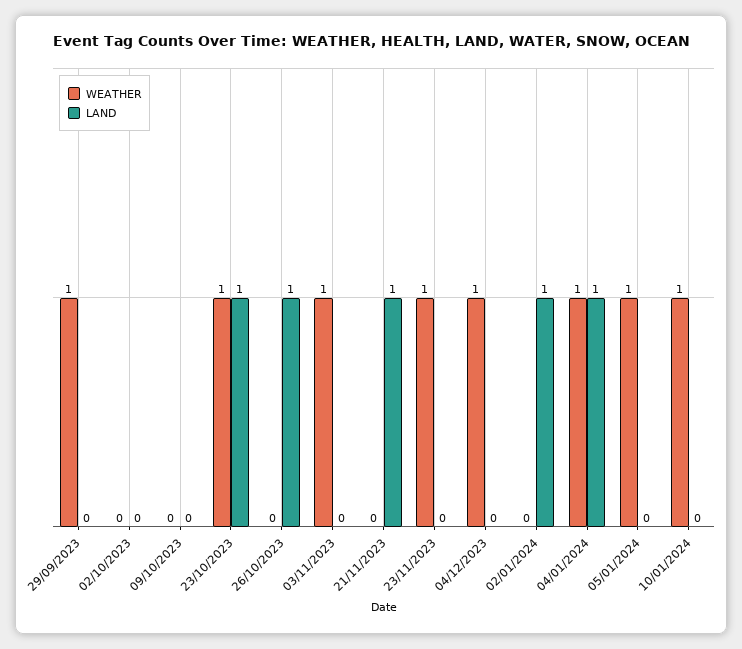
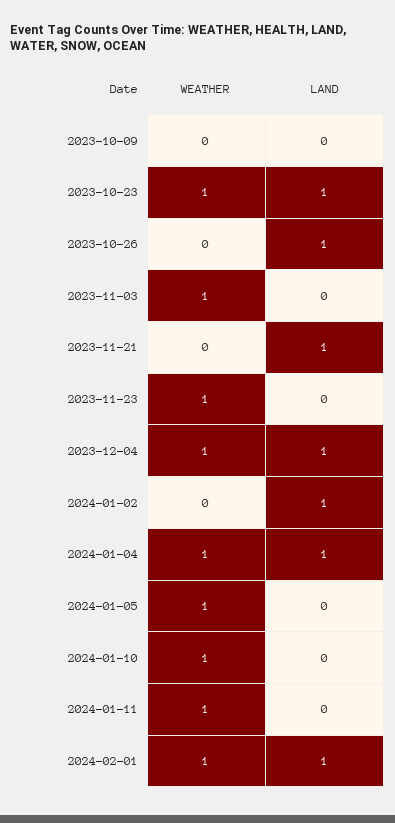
WEATHER, 29/09/2023: 1 -> none
LAND, 29/09/2023: 0 -> none
WEATHER, 02/10/2023: 0 -> none
LAND, 02/10/2023: 0 -> none
LAND, 04/12/2023: 0 -> 1
WEATHER, 2024-01-11: none -> 1
LAND, 2024-01-11: none -> 0
WEATHER, 2024-02-01: none -> 1
LAND, 2024-02-01: none -> 1

